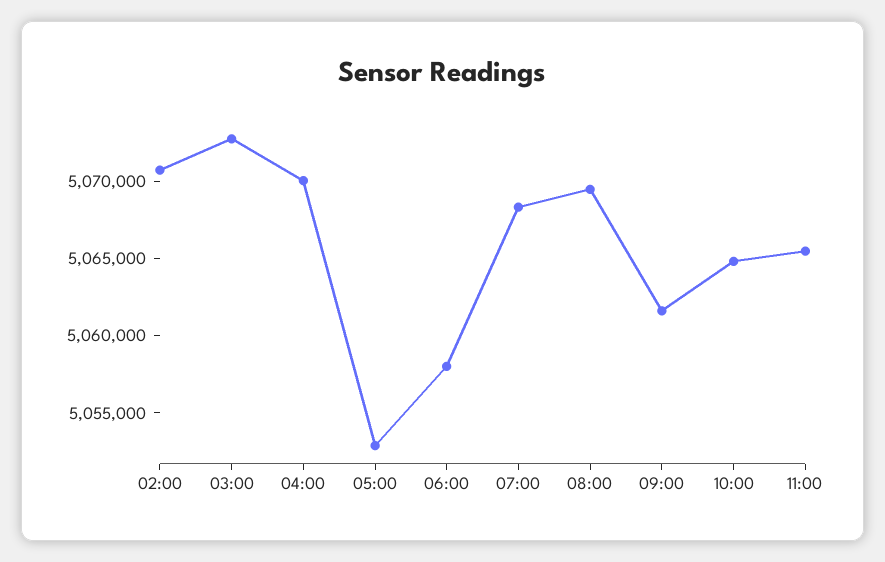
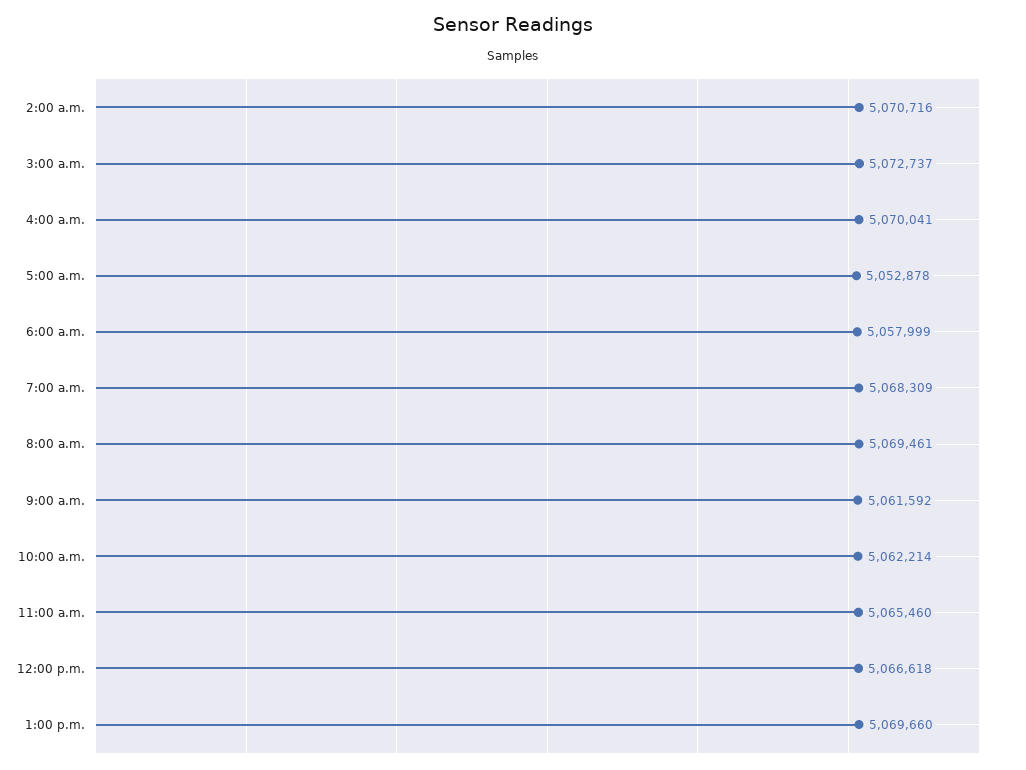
10:00: 5065000 -> 5062214
12:00 p.m.: none -> 5066618
1:00 p.m.: none -> 5069660

